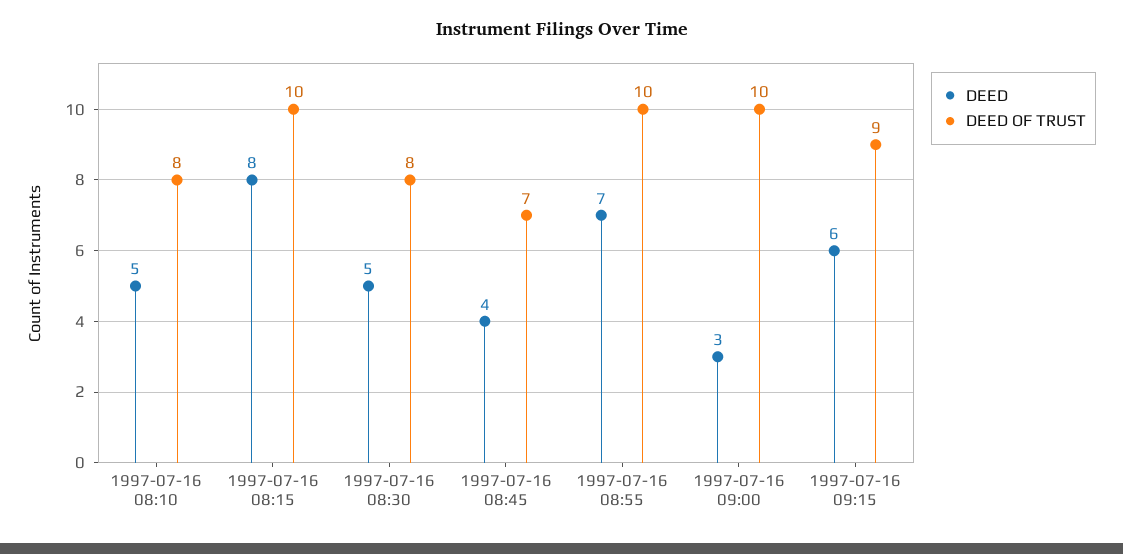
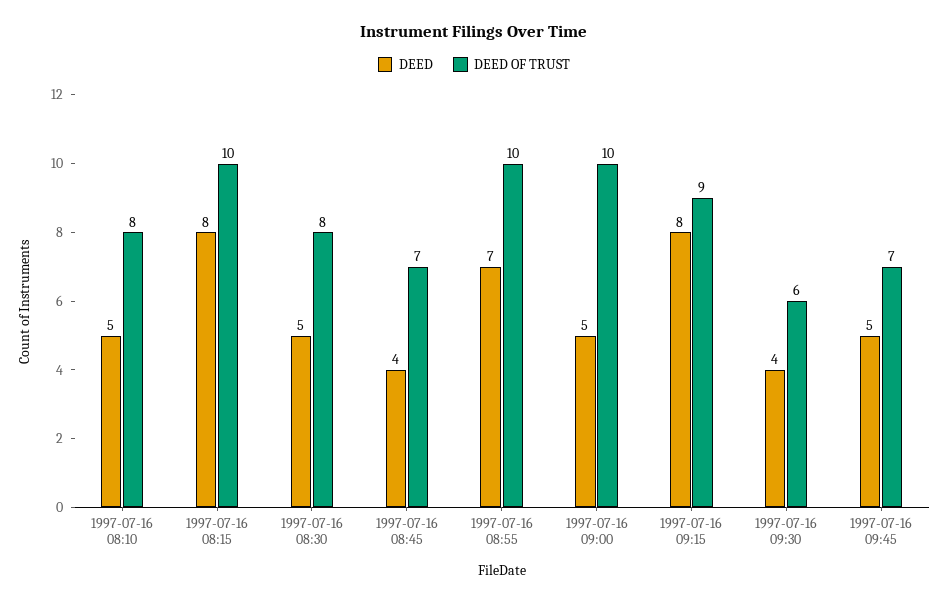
DEED, 1997-07-16 09:00: 3 -> 5
DEED, 1997-07-16 09:15: 6 -> 8
DEED, 1997-07-16 09:30: none -> 4
DEED OF TRUST, 1997-07-16 09:30: none -> 6
DEED, 1997-07-16 09:45: none -> 5
DEED OF TRUST, 1997-07-16 09:45: none -> 7

